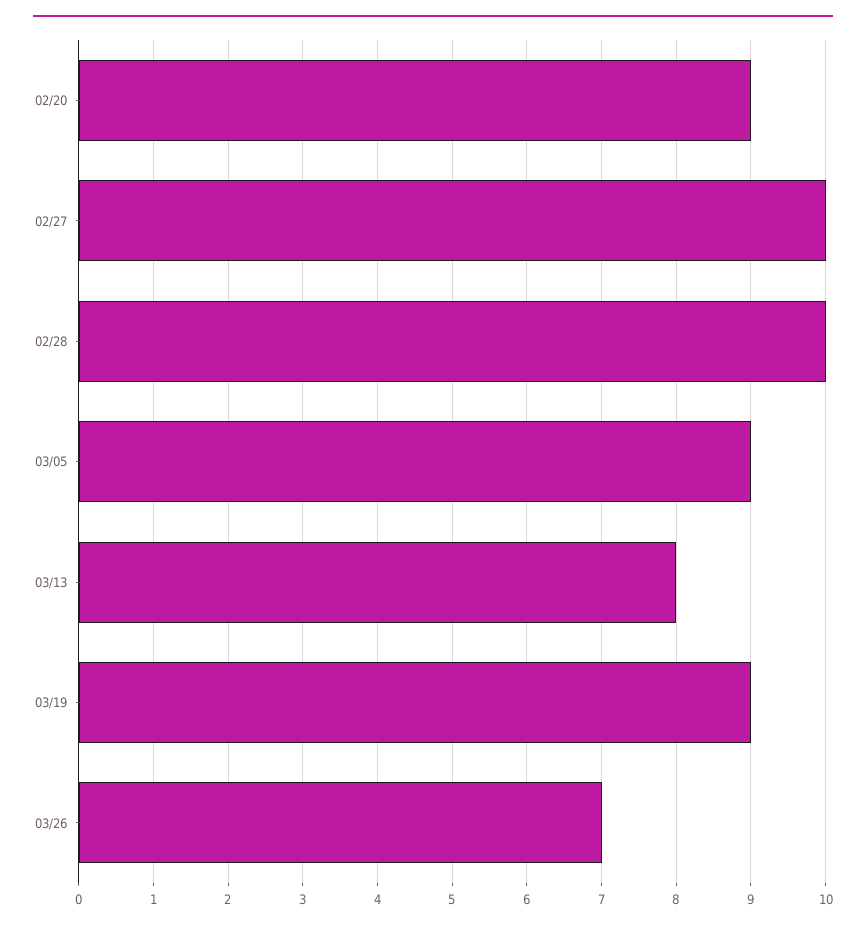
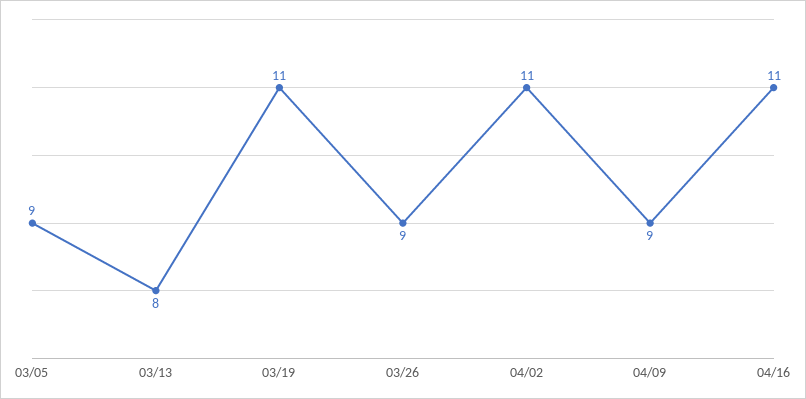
02/20: 9 -> none
02/27: 10 -> none
02/28: 10 -> none
03/19: 9 -> 11
03/26: 7 -> 9
04/02: none -> 11
04/09: none -> 9
04/16: none -> 11

